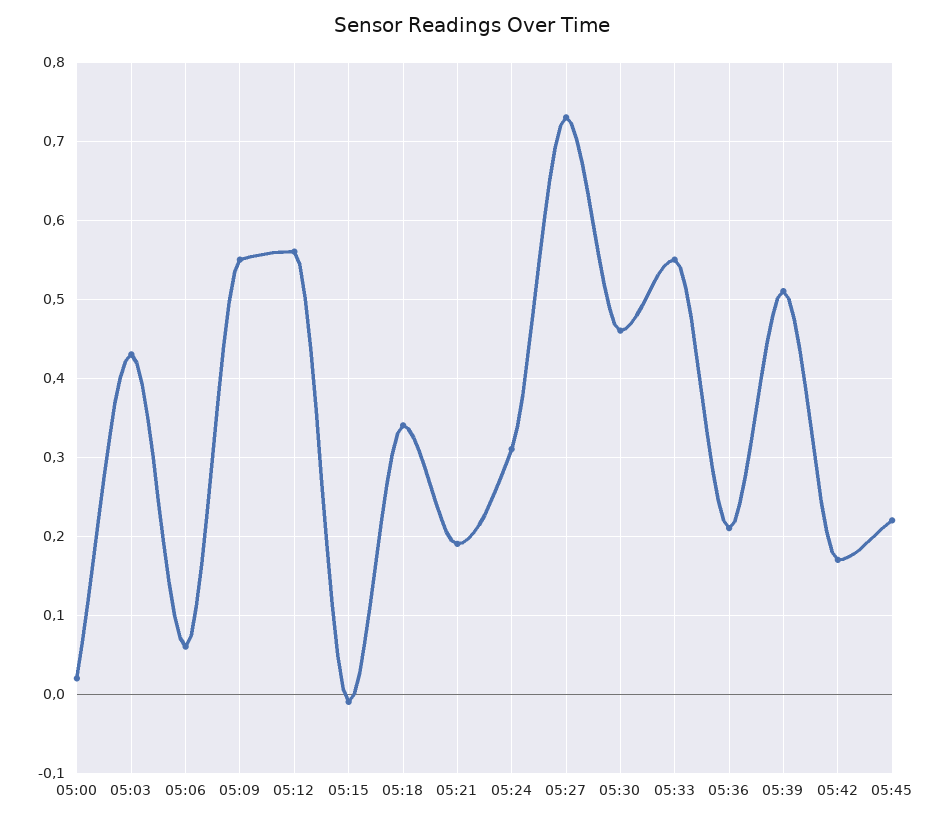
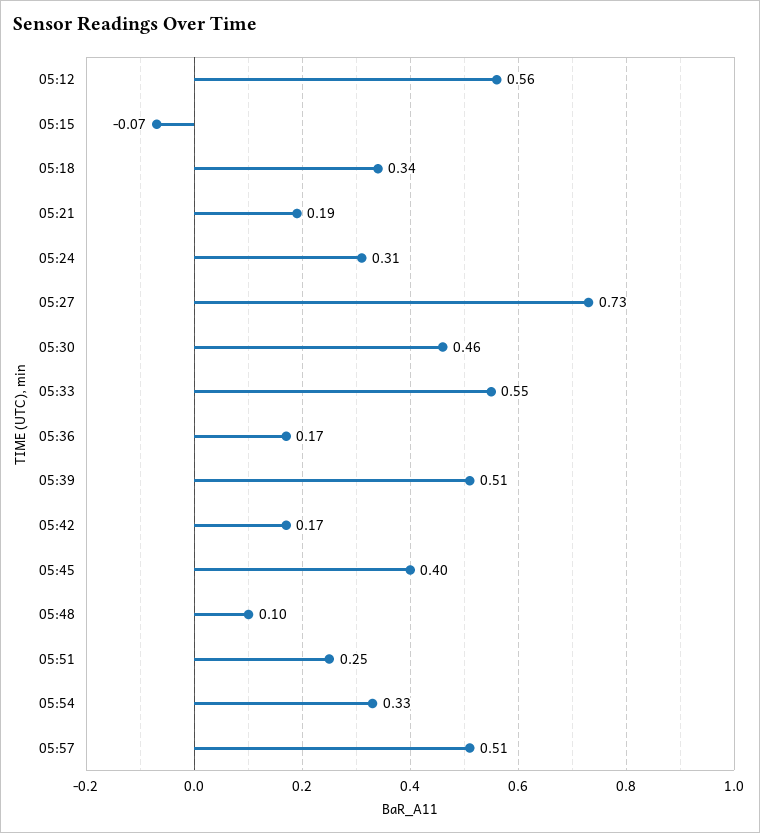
05:00: 0.02 -> none
05:03: 0.43 -> none
05:06: 0.06 -> none
05:09: 0.55 -> none
05:15: -0.01 -> -0.07
05:36: 0.21 -> 0.17
05:45: 0.22 -> 0.4
05:48: none -> 0.1
05:51: none -> 0.25
05:54: none -> 0.33
05:57: none -> 0.51

